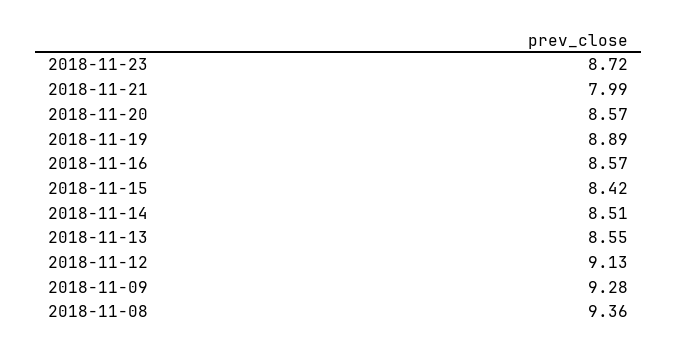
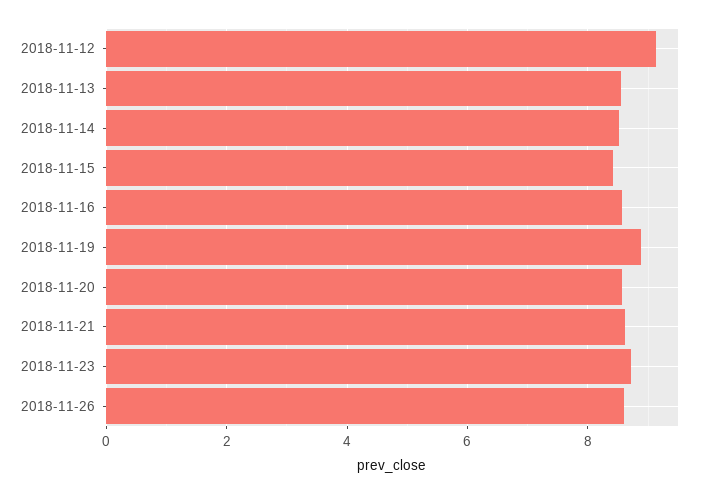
2018-11-21: 7.99 -> 8.6
2018-11-09: 9.28 -> none
2018-11-08: 9.36 -> none
2018-11-26: none -> 8.6

